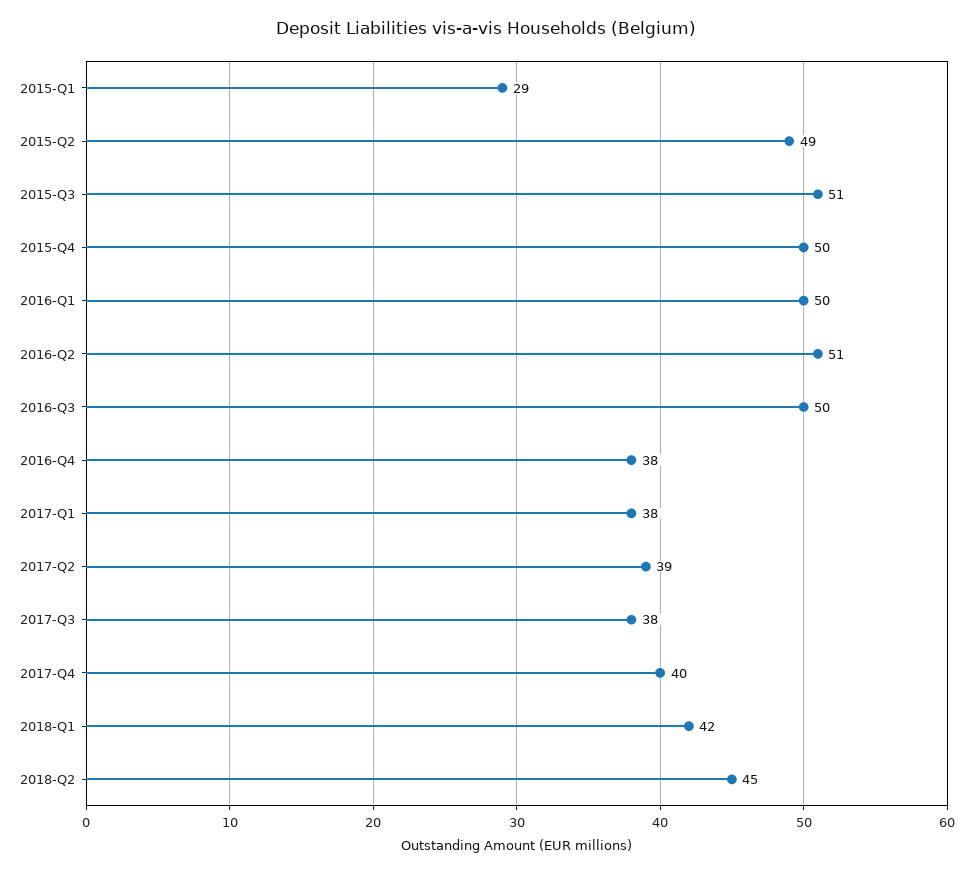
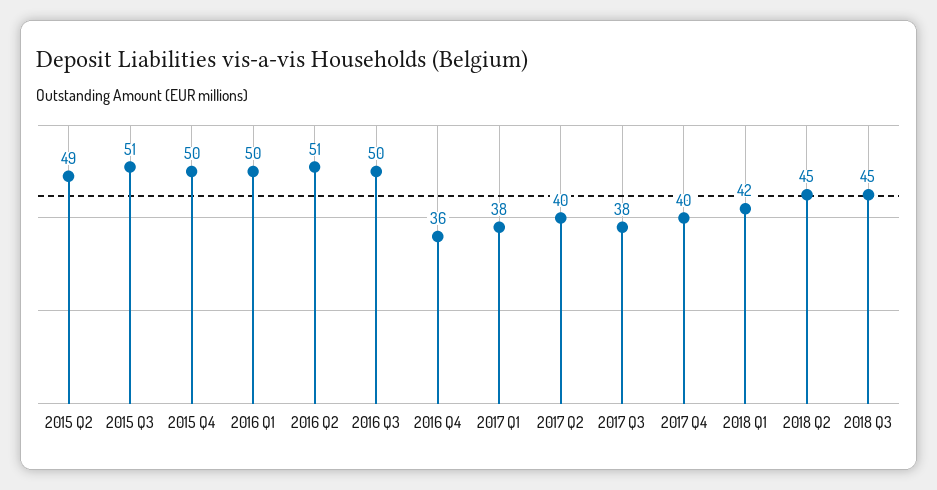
2015-Q1: 29 -> none
2016-Q4: 38 -> 36
2017-Q2: 39 -> 40
2018 Q3: none -> 45

